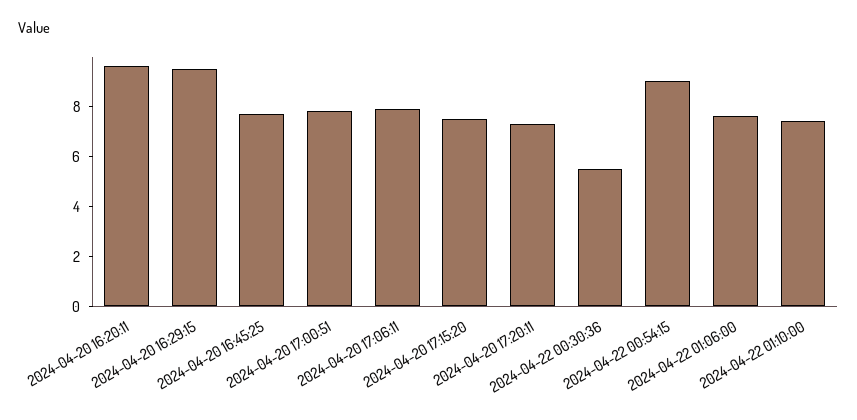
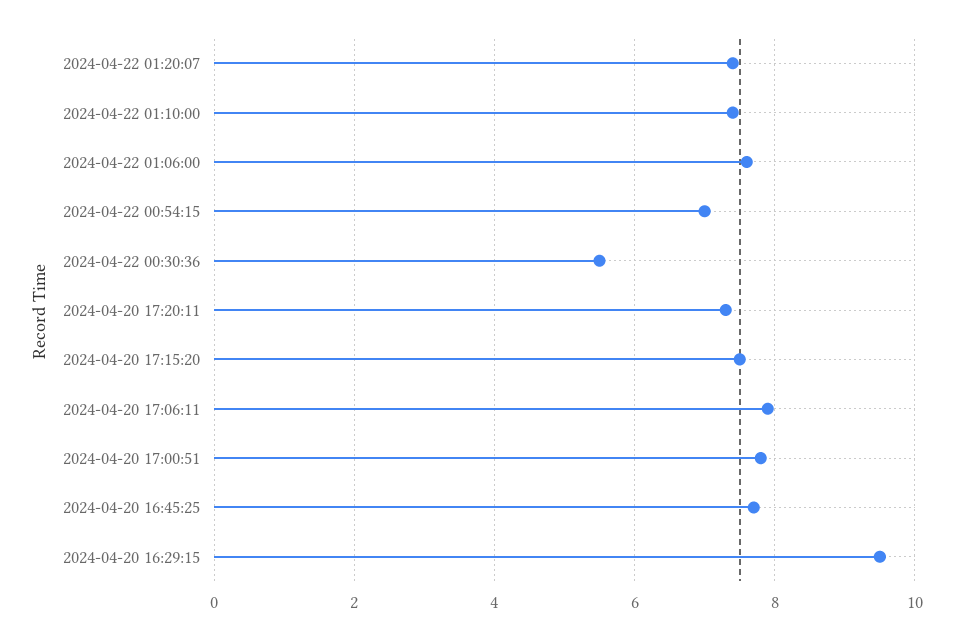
2024-04-20 16:20:11: 9.5 -> none
2024-04-22 00:54:15: 9 -> 7
2024-04-22 01:20:07: none -> 7.5

